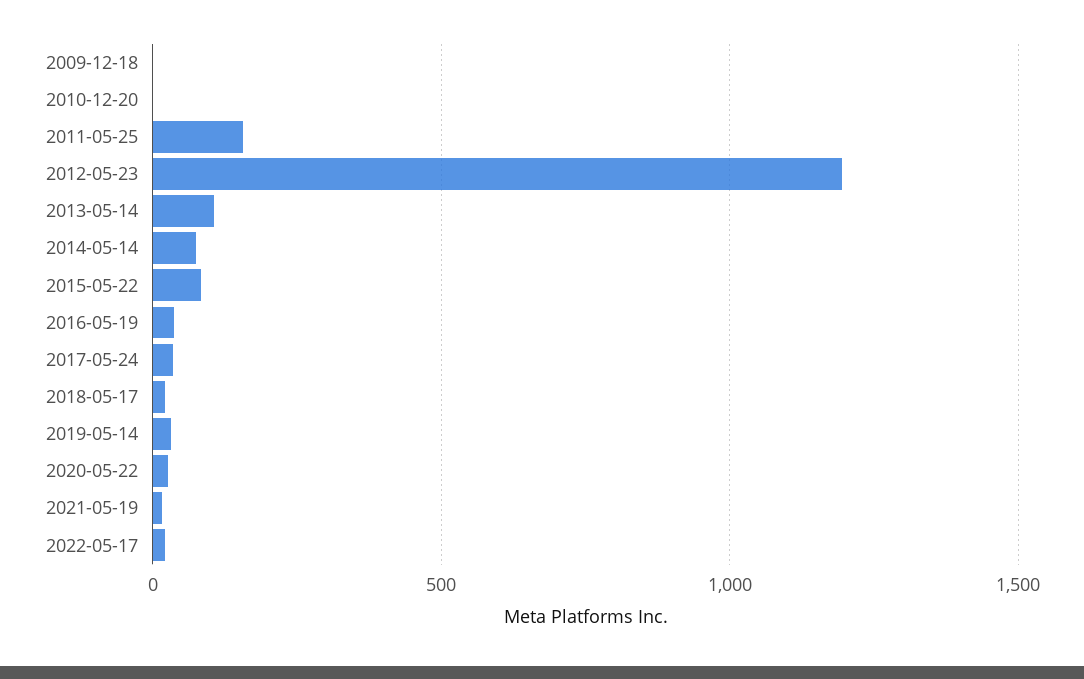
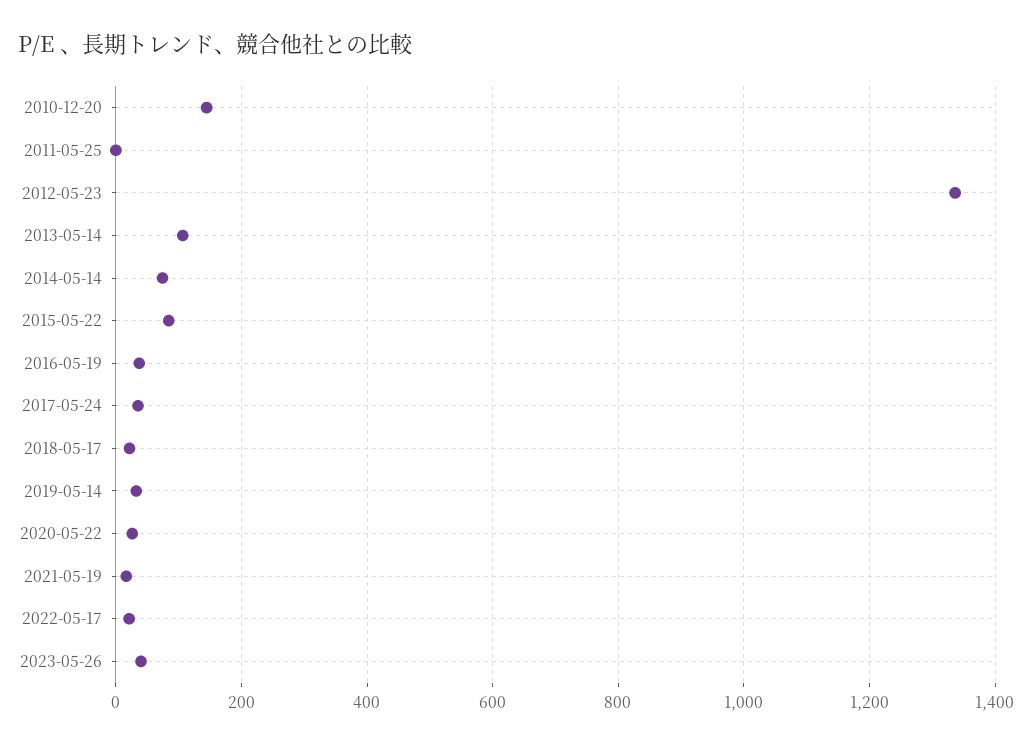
2009-12-18: 0 -> none
2010-12-20: 0 -> 140
2011-05-25: 150 -> 0
2012-05-23: 1200 -> 1340
2023-05-26: none -> 40

